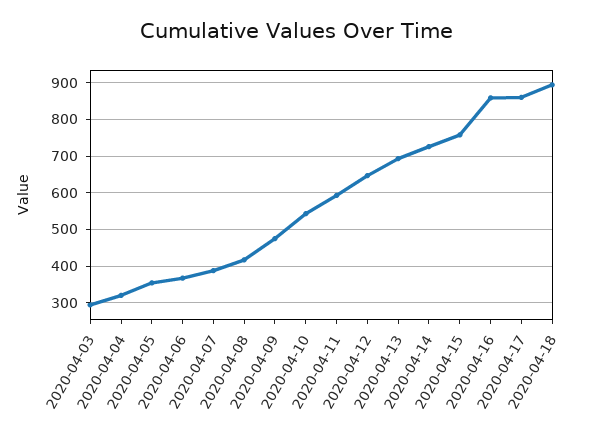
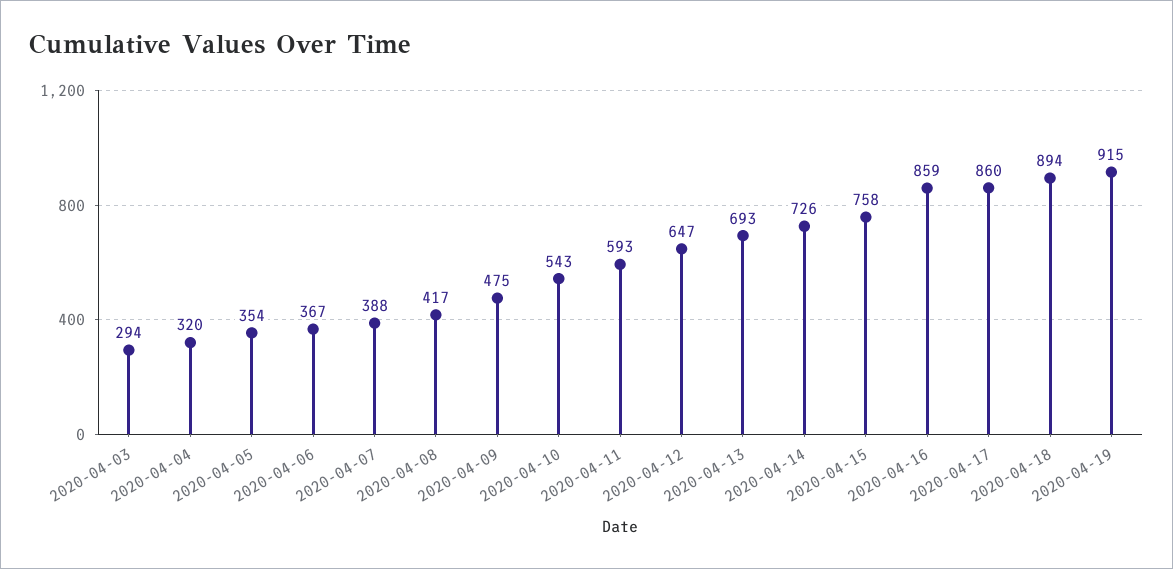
2020-04-19: none -> 915

